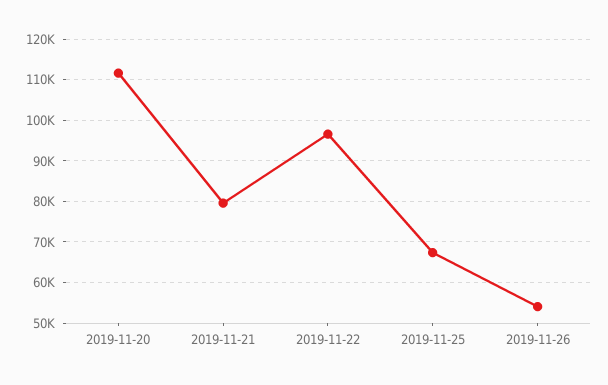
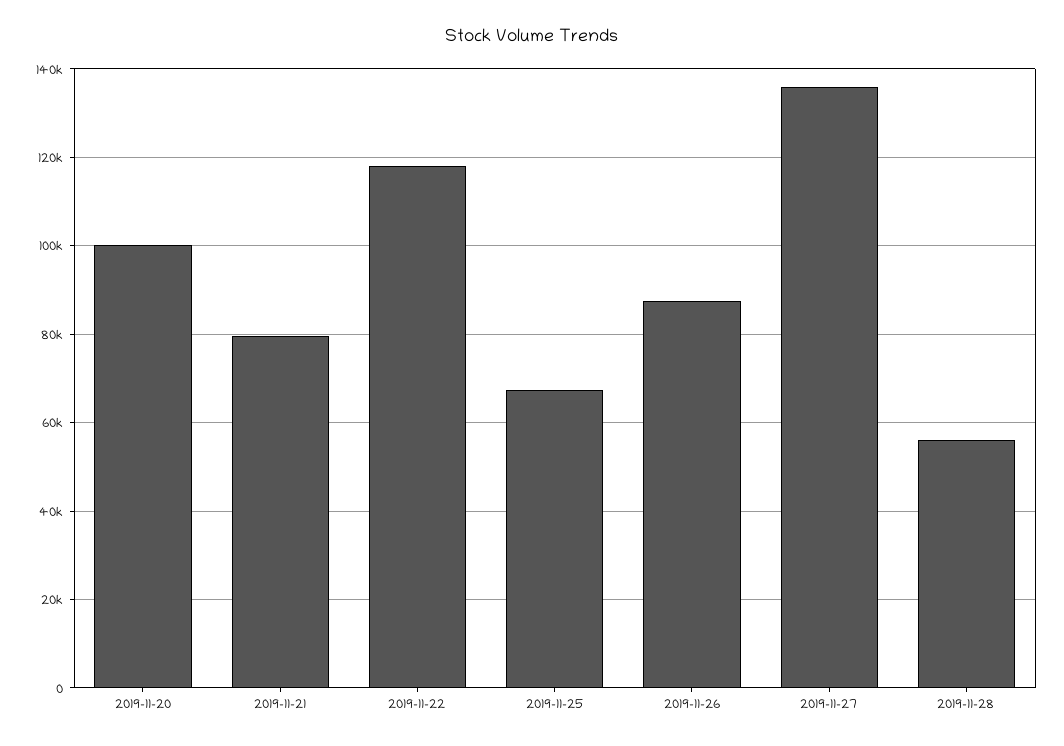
2019-11-20: 112000 -> 100000
2019-11-22: 96000 -> 118000
2019-11-26: 54000 -> 88000
2019-11-27: none -> 136000
2019-11-28: none -> 56000

